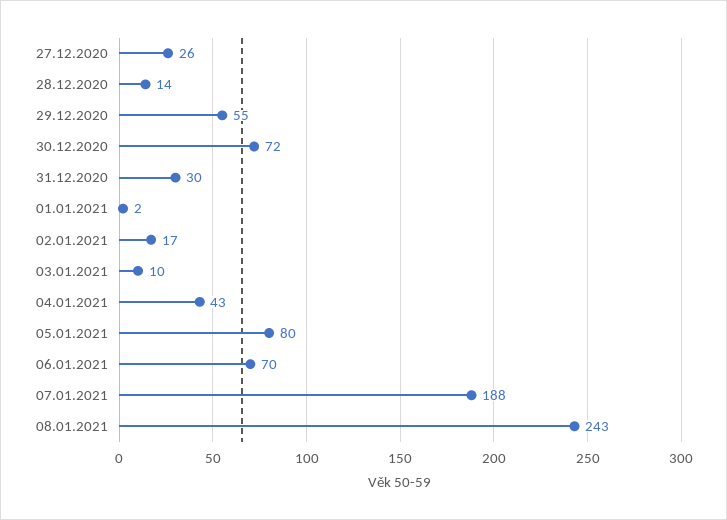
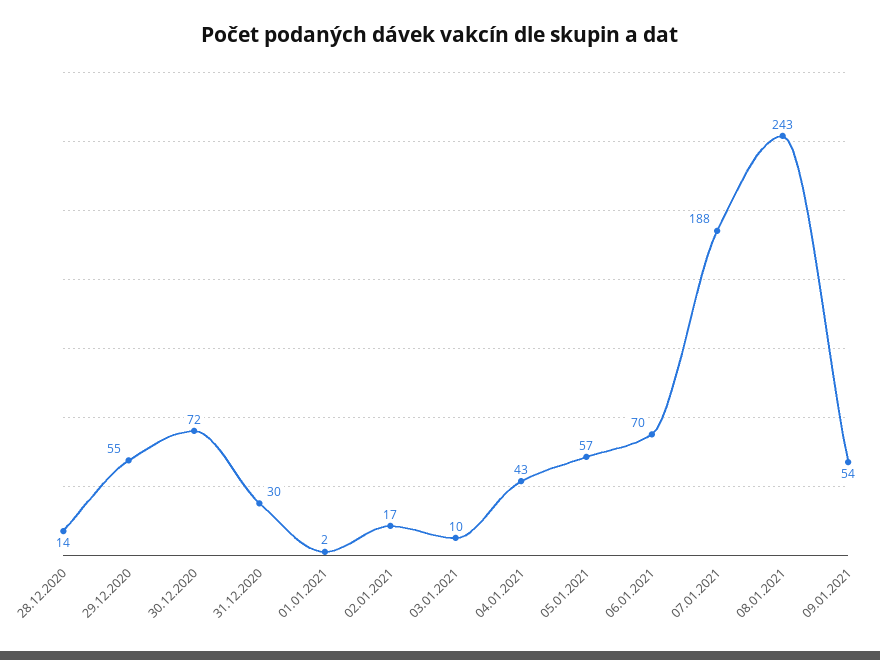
27.12.2020: 26 -> none
05.01.2021: 80 -> 57
09.01.2021: none -> 54

